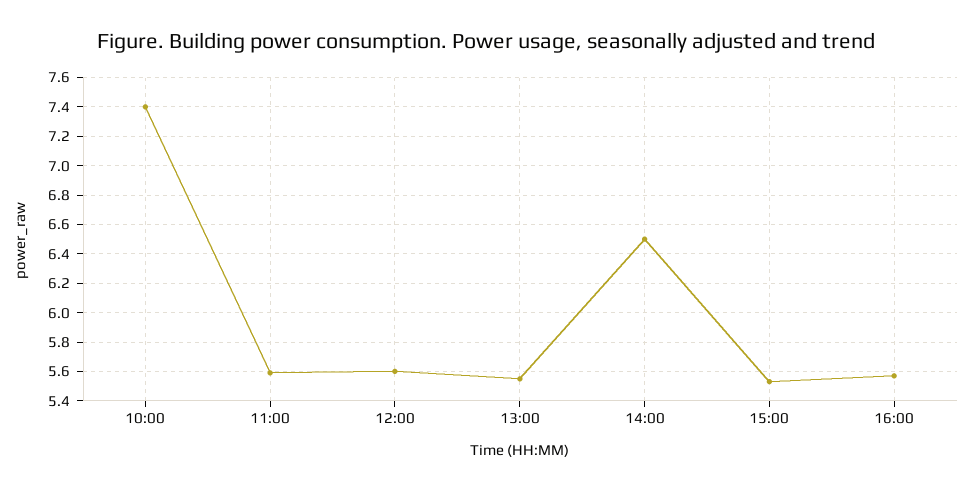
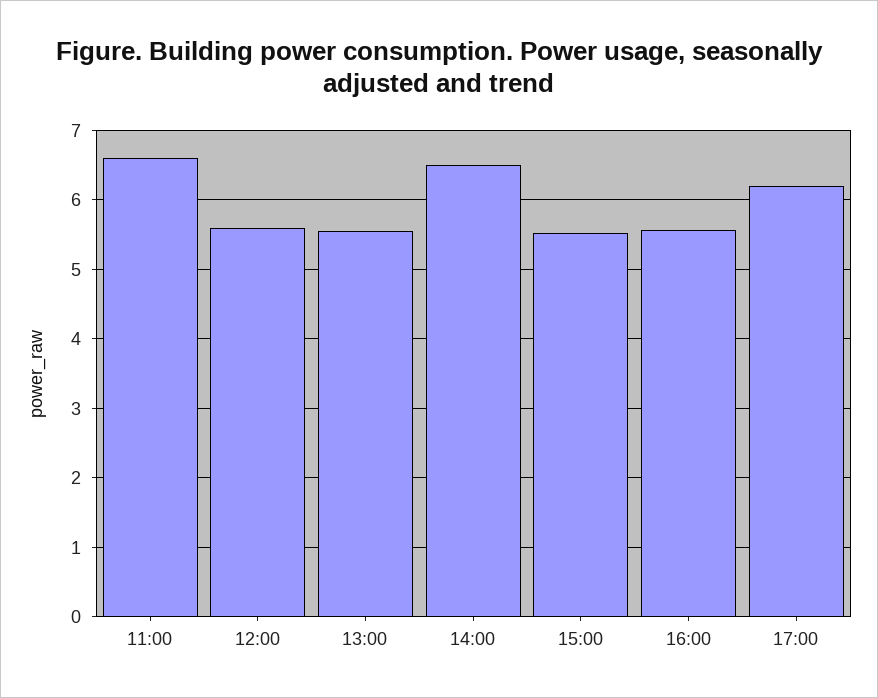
10:00: 7.4 -> none
11:00: 5.6 -> 6.6
17:00: none -> 6.2

